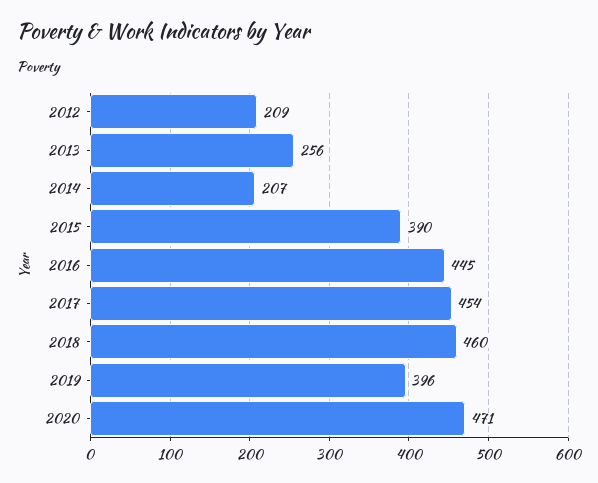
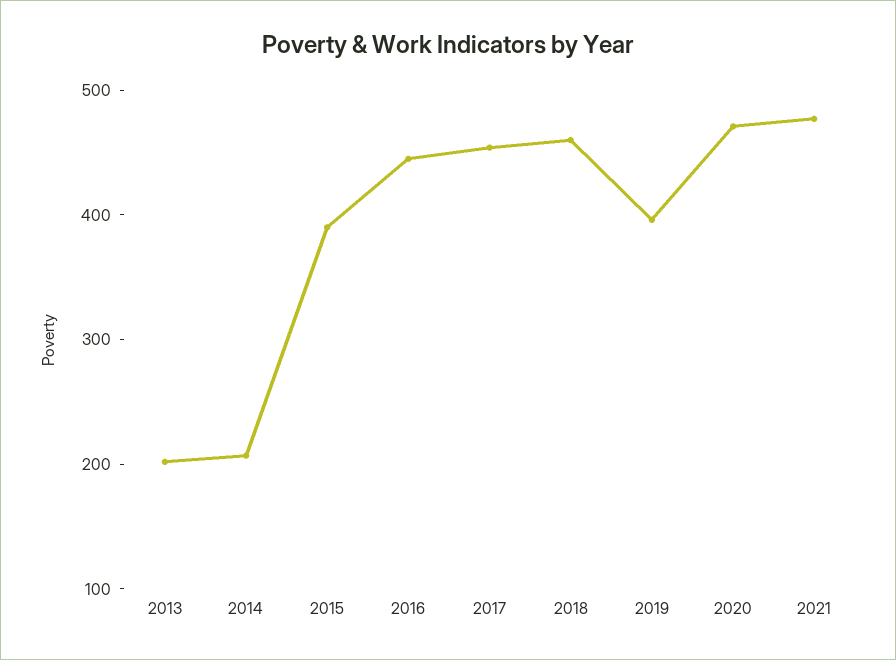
2012: 209 -> none
2013: 256 -> 200
2021: none -> 480

